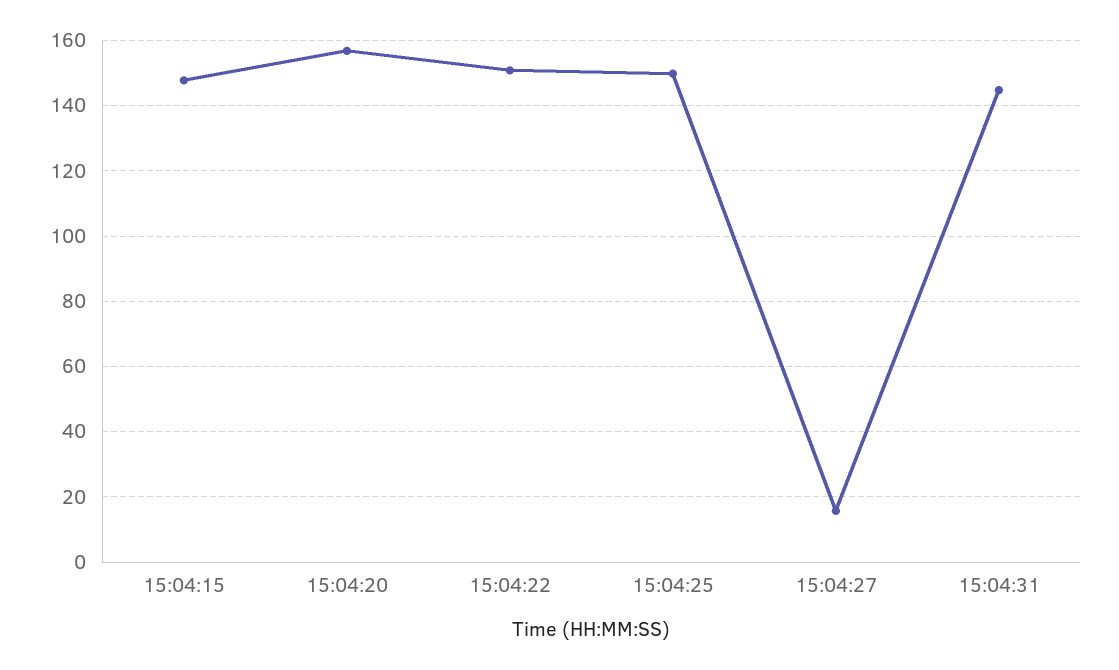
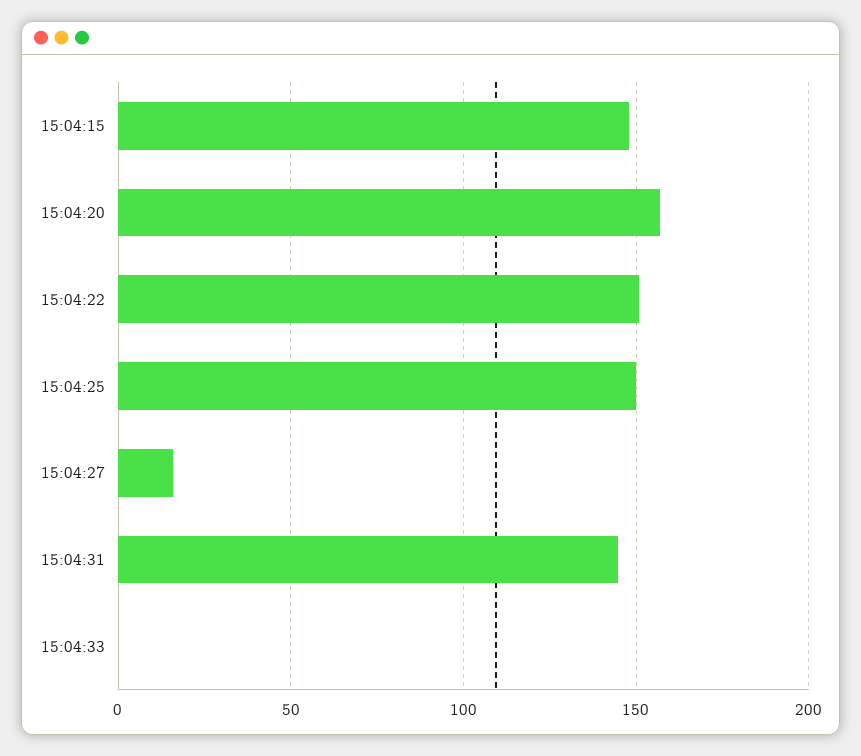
15:04:33: none -> 0

